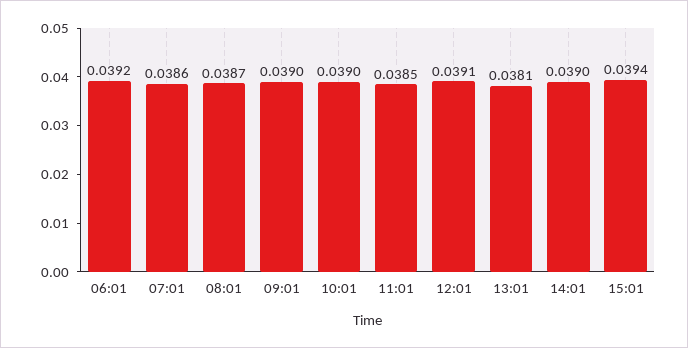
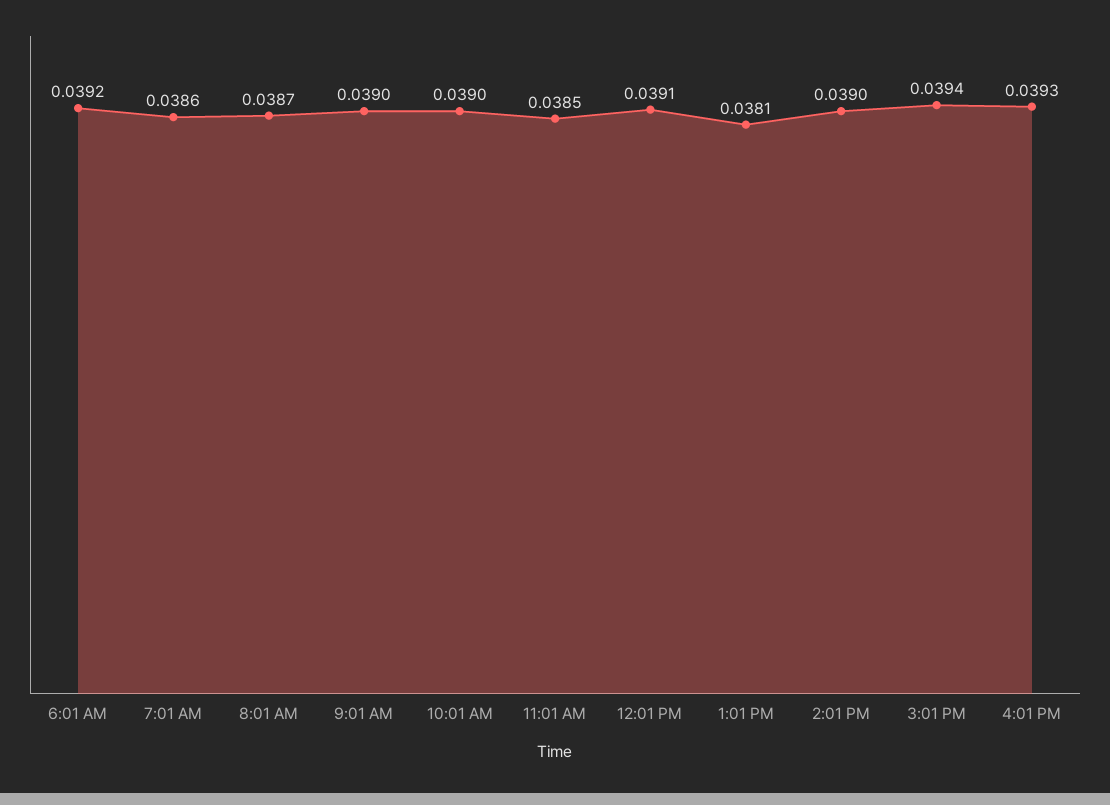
4:01 PM: none -> 0.0393

